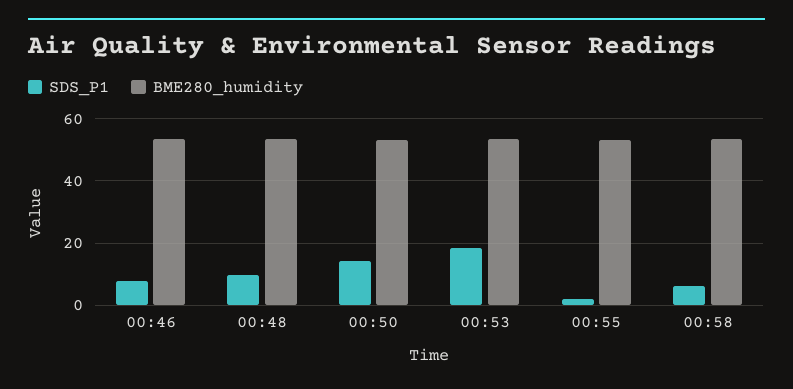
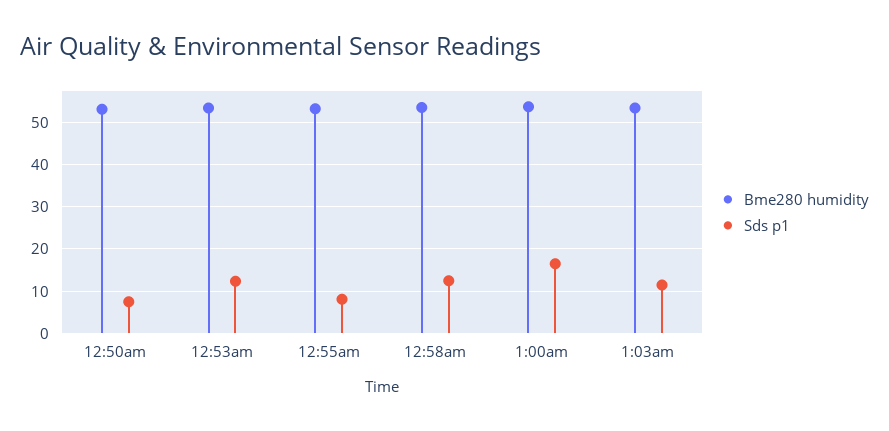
SDS_P1, 00:46: 8 -> none
BME280_humidity, 00:46: 54 -> none
SDS_P1, 00:48: 10 -> none
BME280_humidity, 00:48: 54 -> none
SDS_P1, 00:50: 14 -> 8
SDS_P1, 00:53: 18 -> 12
SDS_P1, 00:55: 2 -> 8
SDS_P1, 00:58: 6 -> 12
BME280_humidity, 1:00am: none -> 54
SDS_P1, 1:00am: none -> 16
BME280_humidity, 1:03am: none -> 54
SDS_P1, 1:03am: none -> 12

